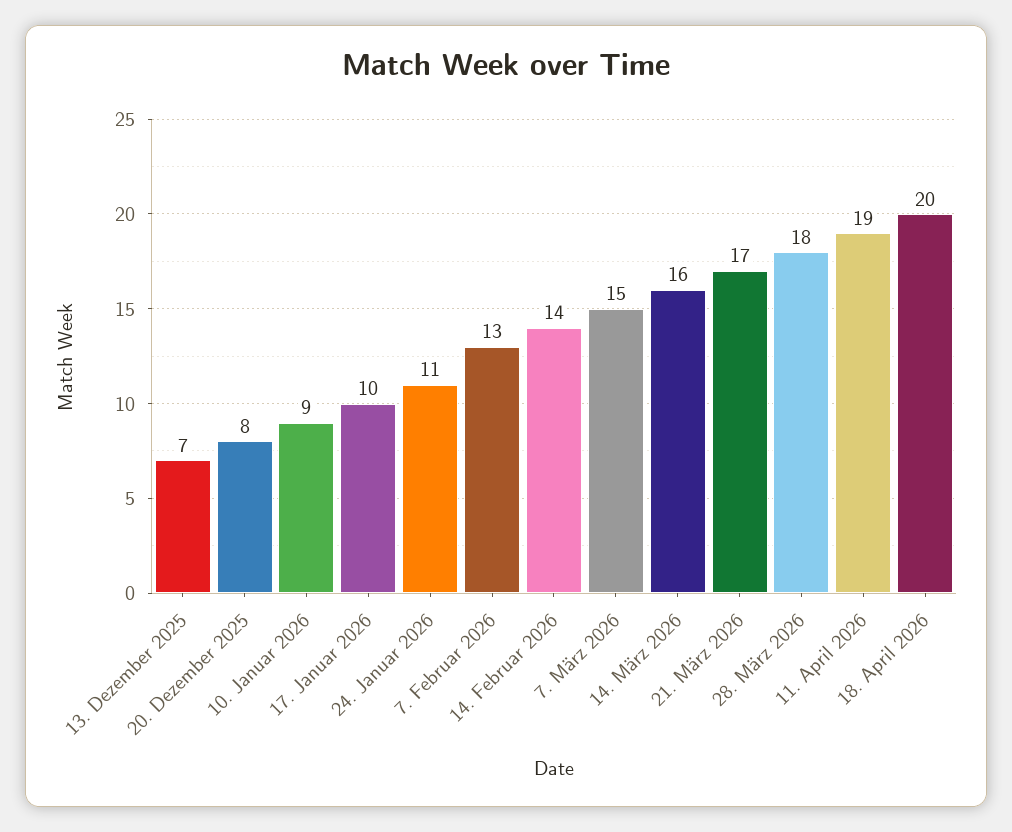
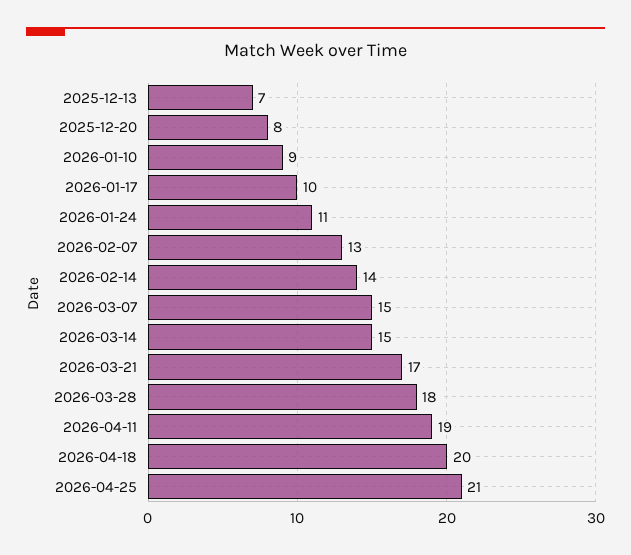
14. März 2026: 16 -> 15
2026-04-25: none -> 21

